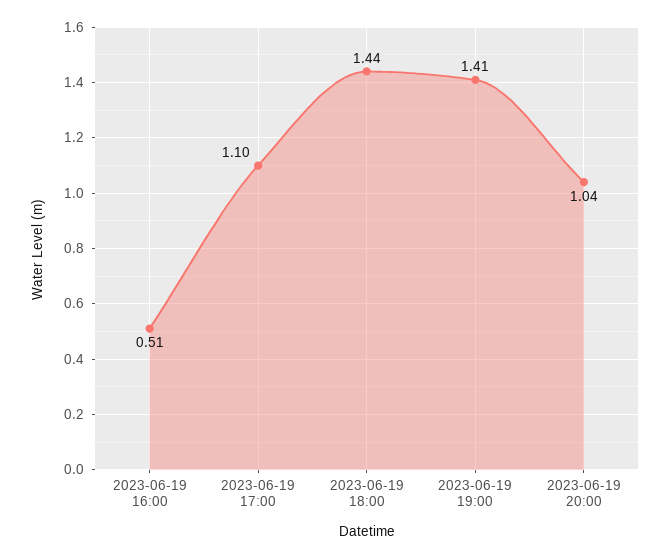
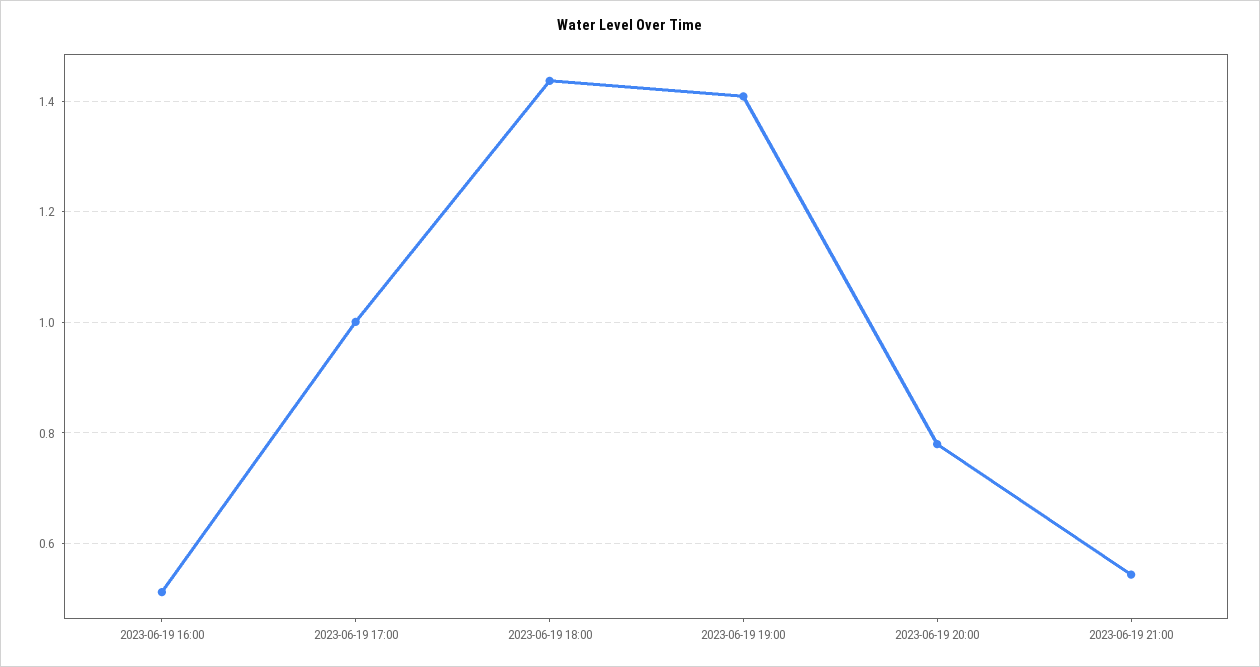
2023-06-19 17:00: 1.1 -> 1
2023-06-19 20:00: 1.04 -> 0.78
2023-06-19 21:00: none -> 0.54

